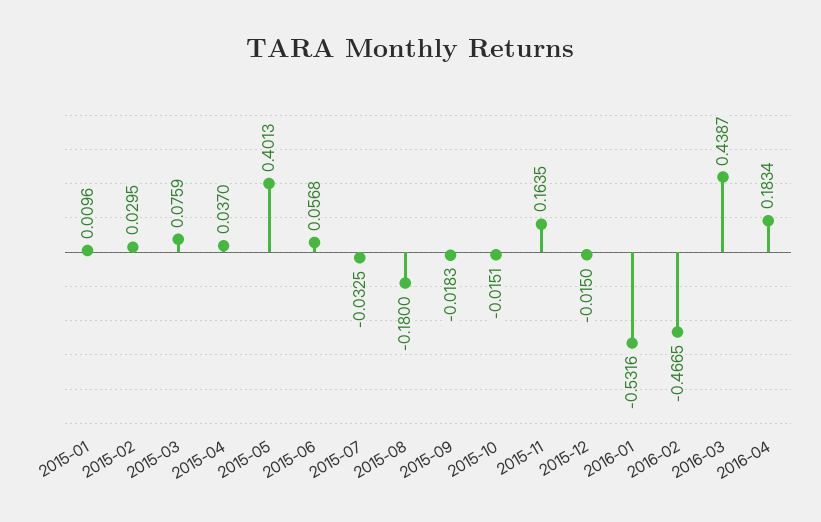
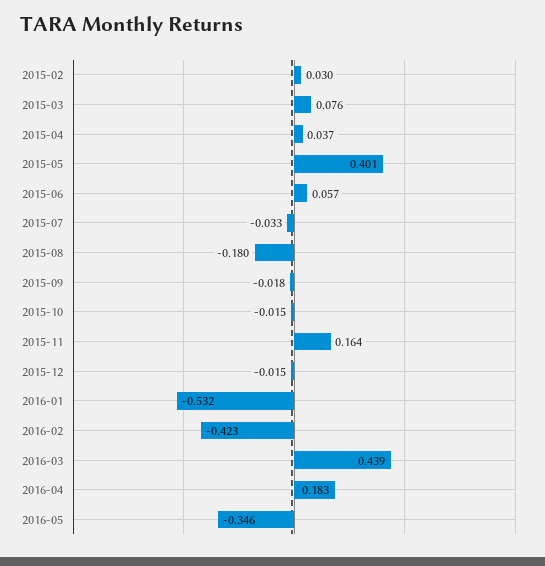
2015-01: 0.0096 -> none
2016-02: -0.4665 -> -0.423
2016-05: none -> -0.346

